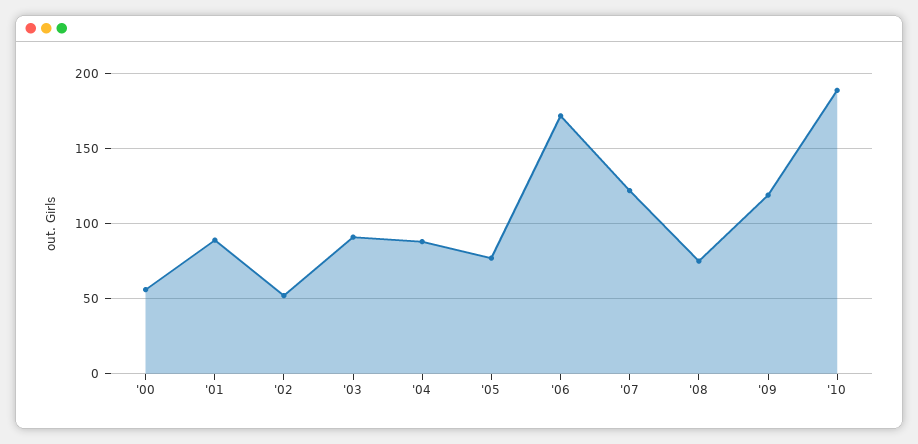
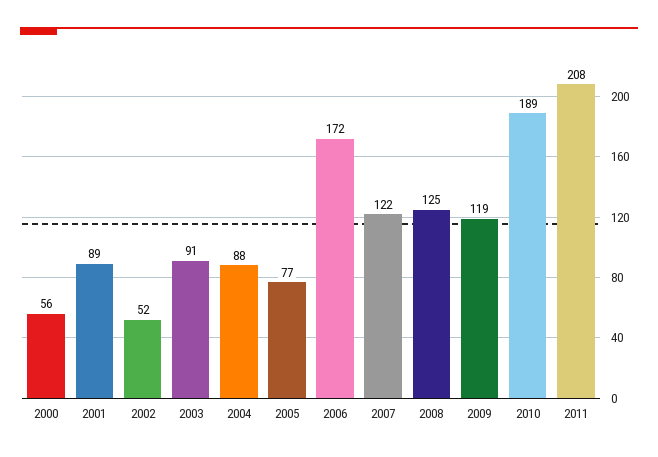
'08: 75 -> 125
2011: none -> 208

